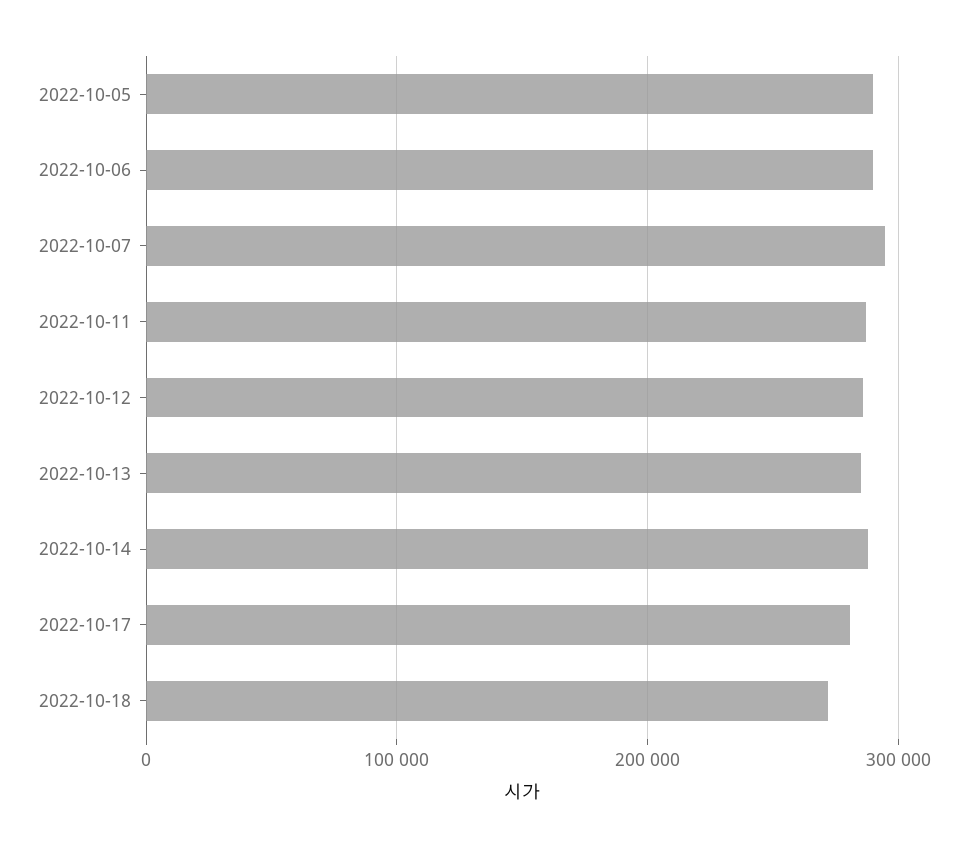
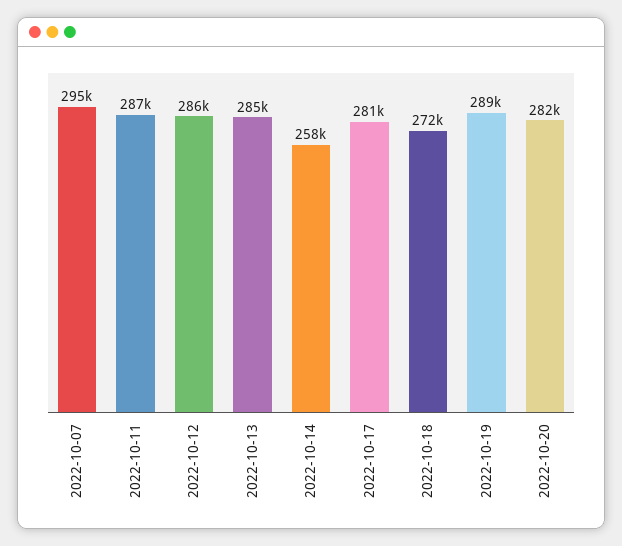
2022-10-05: 290000 -> none
2022-10-06: 290000 -> none
2022-10-14: 290000 -> 258000
2022-10-19: none -> 289000
2022-10-20: none -> 282000

